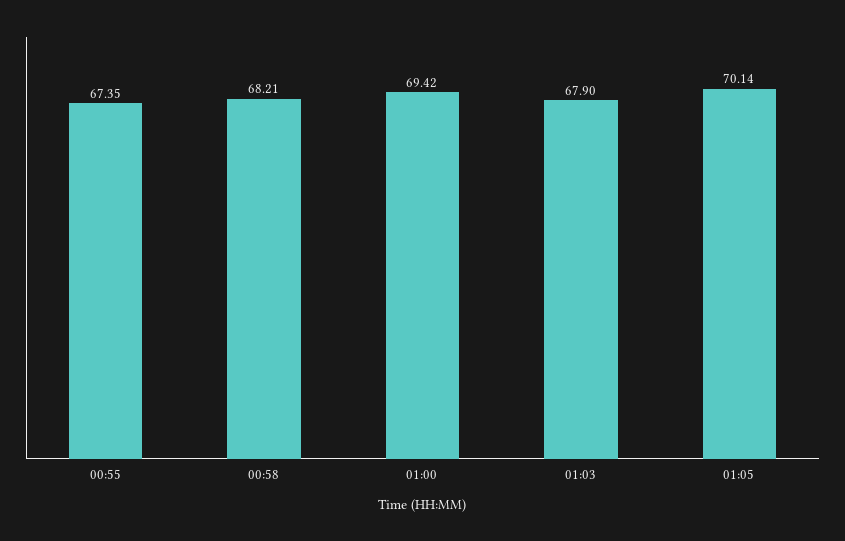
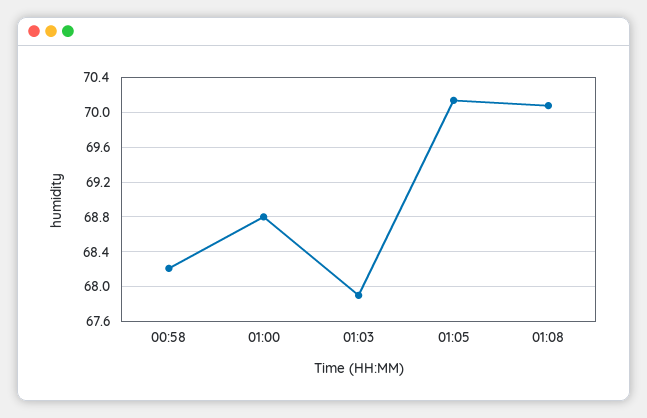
00:55: 67.35 -> none
01:00: 69.42 -> 68.8
01:08: none -> 70.1

